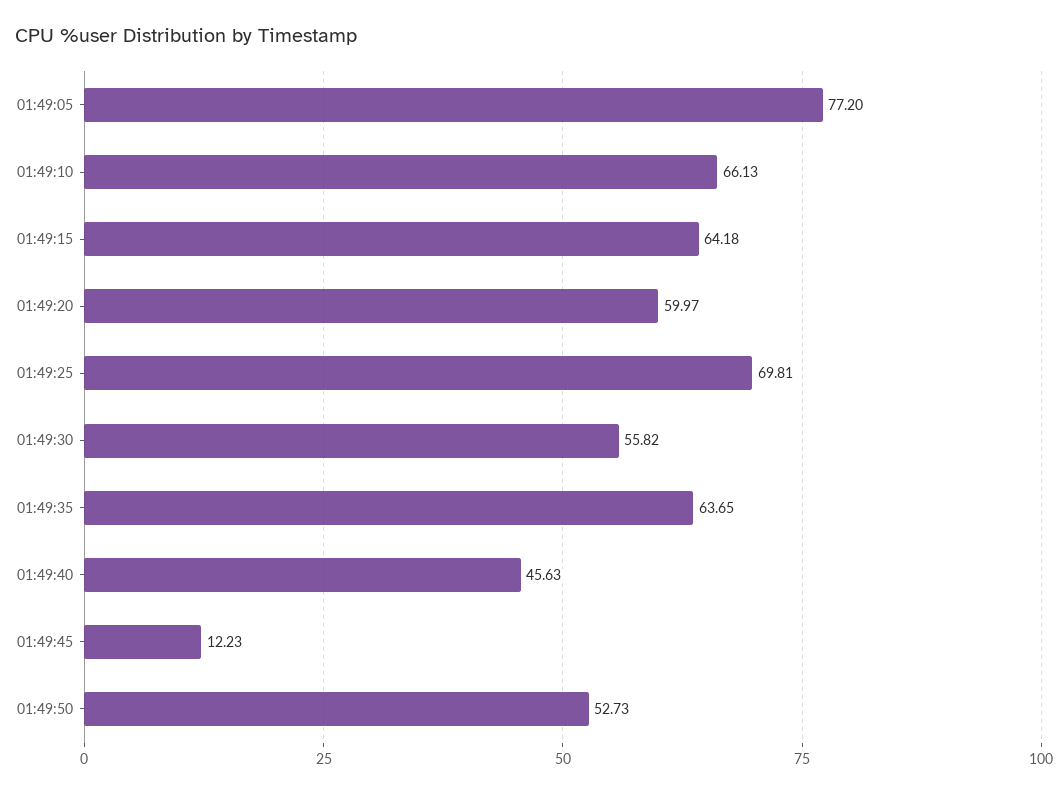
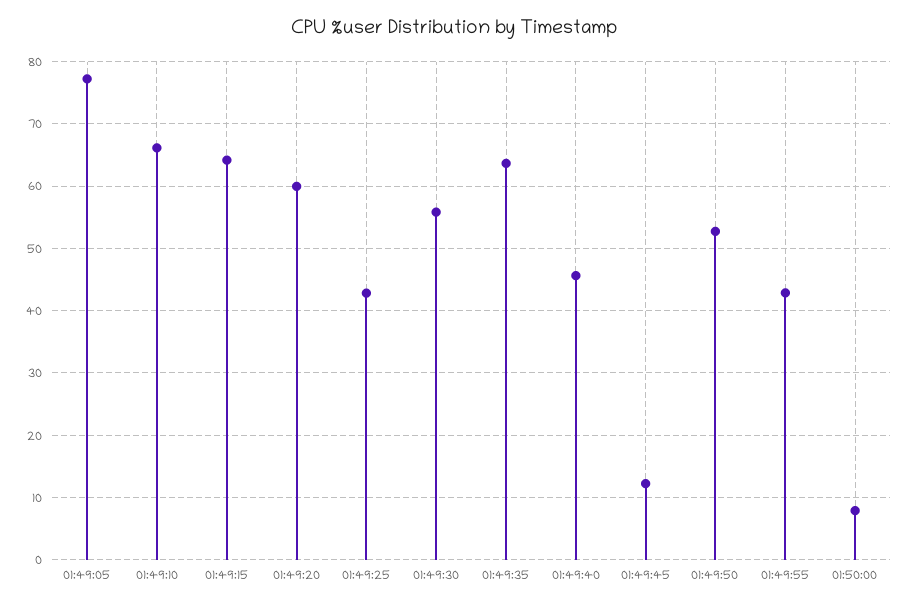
01:49:25: 69.81 -> 43
01:49:55: none -> 43
01:50:00: none -> 8

